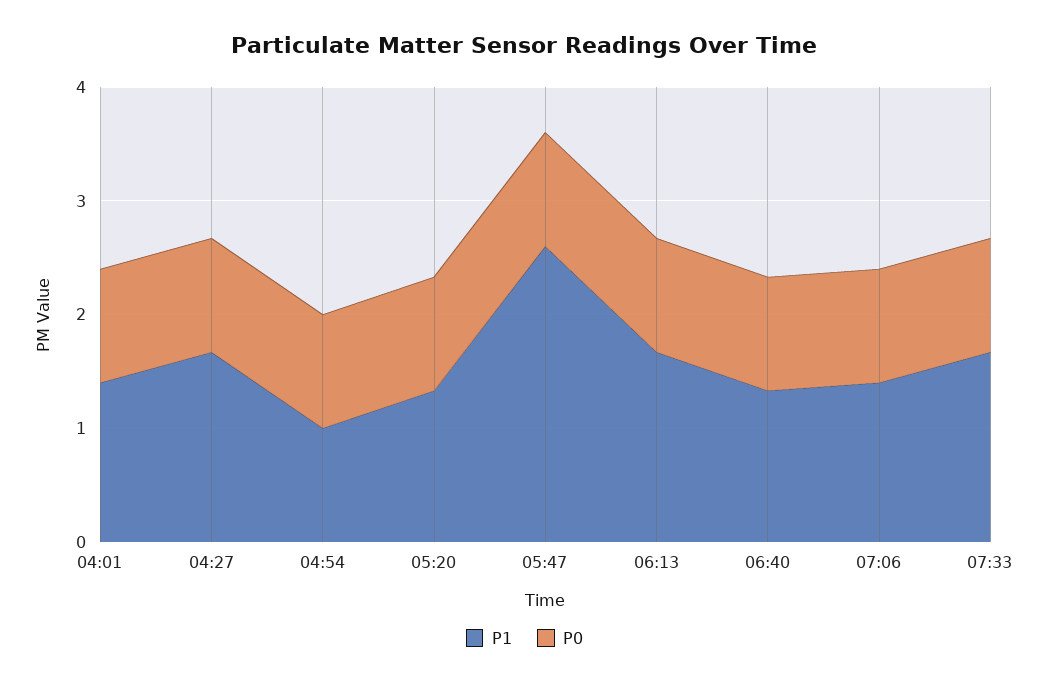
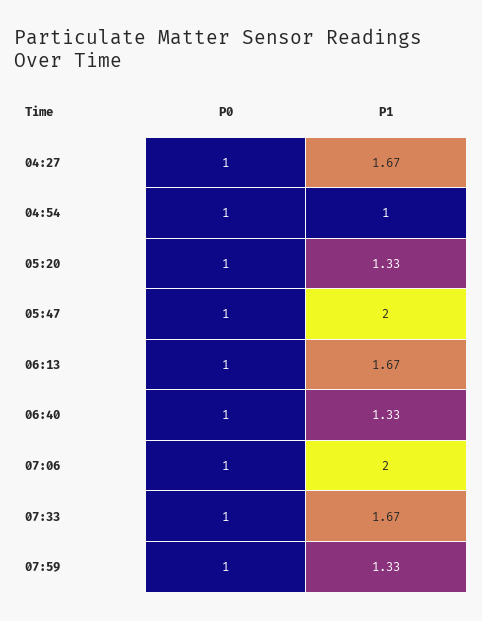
P1, 04:01: 1.4 -> none
P0, 04:01: 1 -> none
P1, 05:47: 2.6 -> 2
P1, 07:06: 1.4 -> 2
P0, 07:59: none -> 1
P1, 07:59: none -> 1.33

